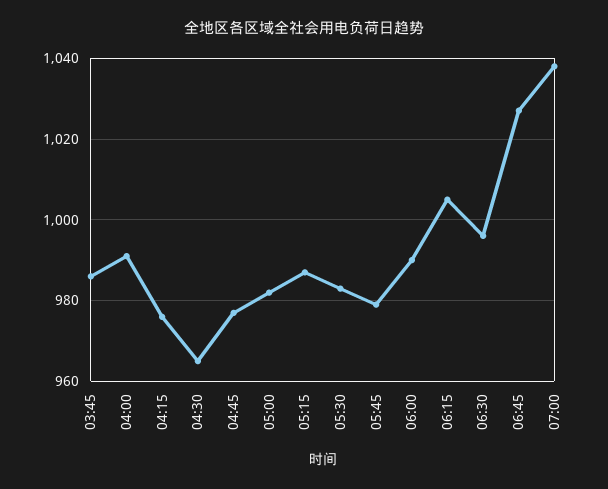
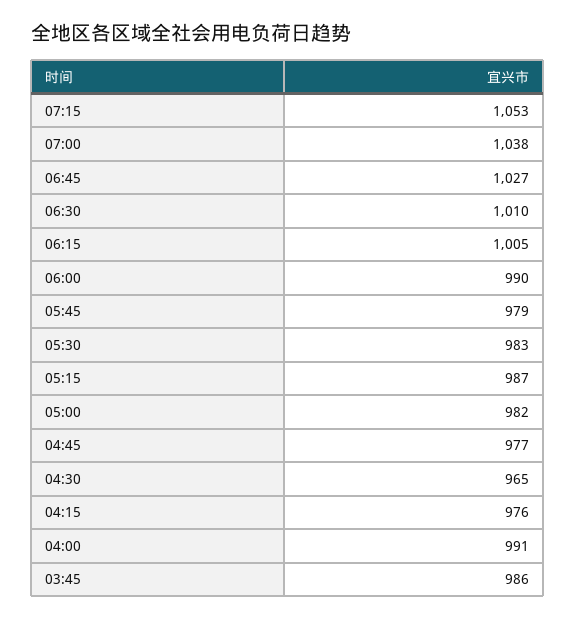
06:30: 995 -> 1010
07:15: none -> 1053

